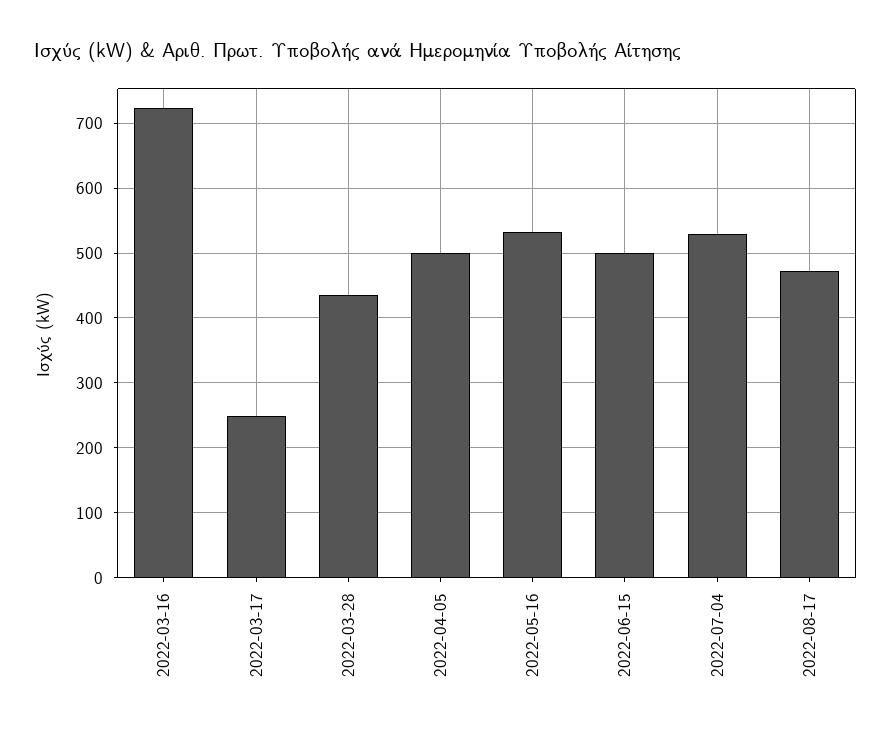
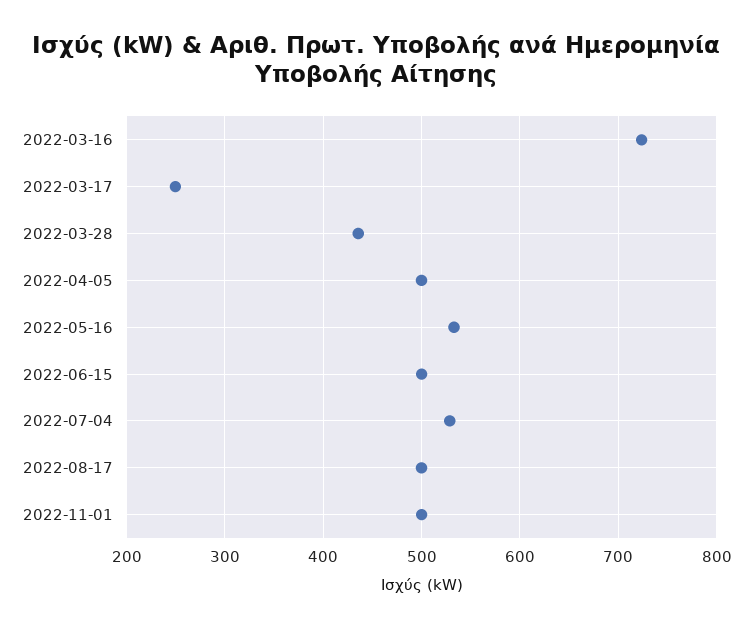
2022-08-17: 470 -> 500
2022-11-01: none -> 500

